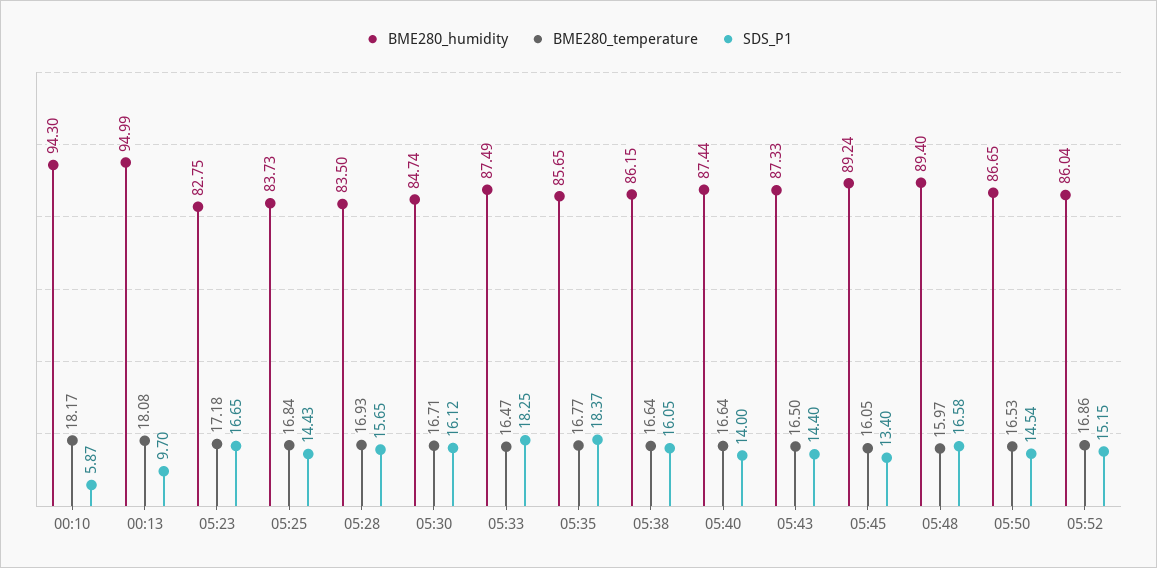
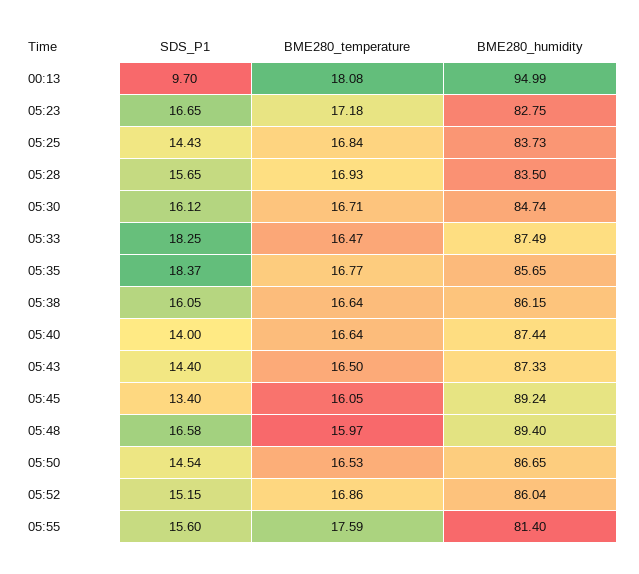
BME280_humidity, 00:10: 94.3 -> none
BME280_temperature, 00:10: 18.17 -> none
SDS_P1, 00:10: 5.87 -> none
SDS_P1, 05:55: none -> 15.6
BME280_temperature, 05:55: none -> 17.59
BME280_humidity, 05:55: none -> 81.4

